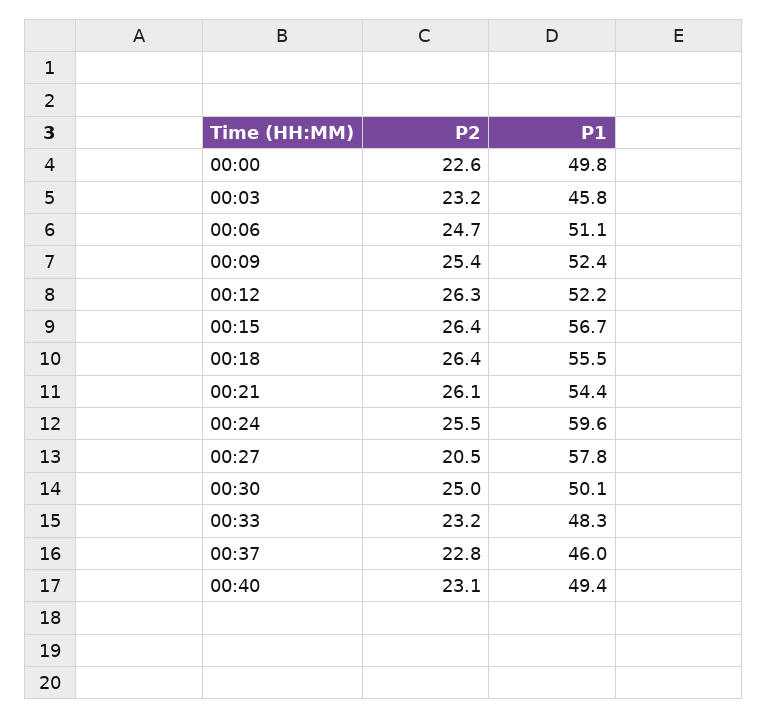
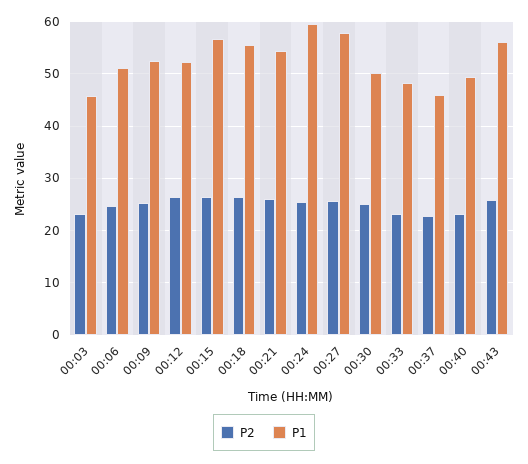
P2, 00:00: 22.6 -> none
P1, 00:00: 49.8 -> none
P2, 00:27: 20.5 -> 26
P2, 00:43: none -> 26
P1, 00:43: none -> 56

